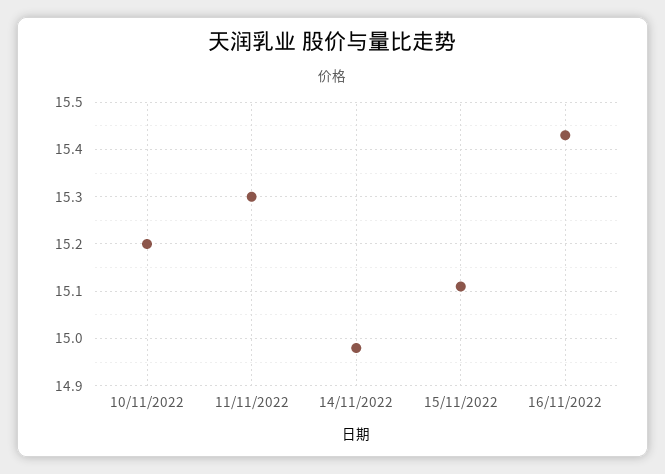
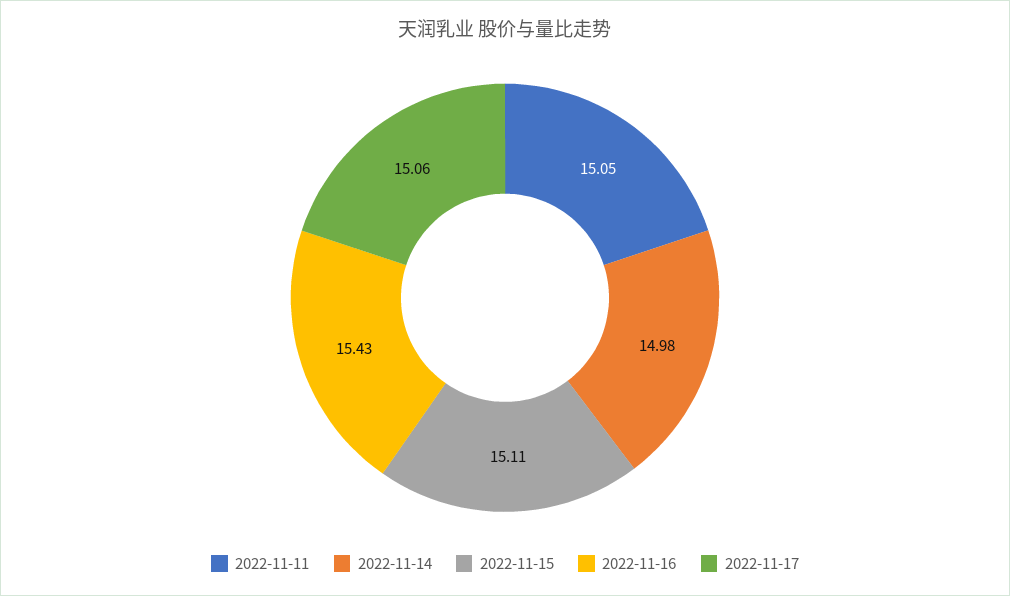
10/11/2022: 15.2 -> none
11/11/2022: 15.3 -> 15.05
2022-11-17: none -> 15.06

